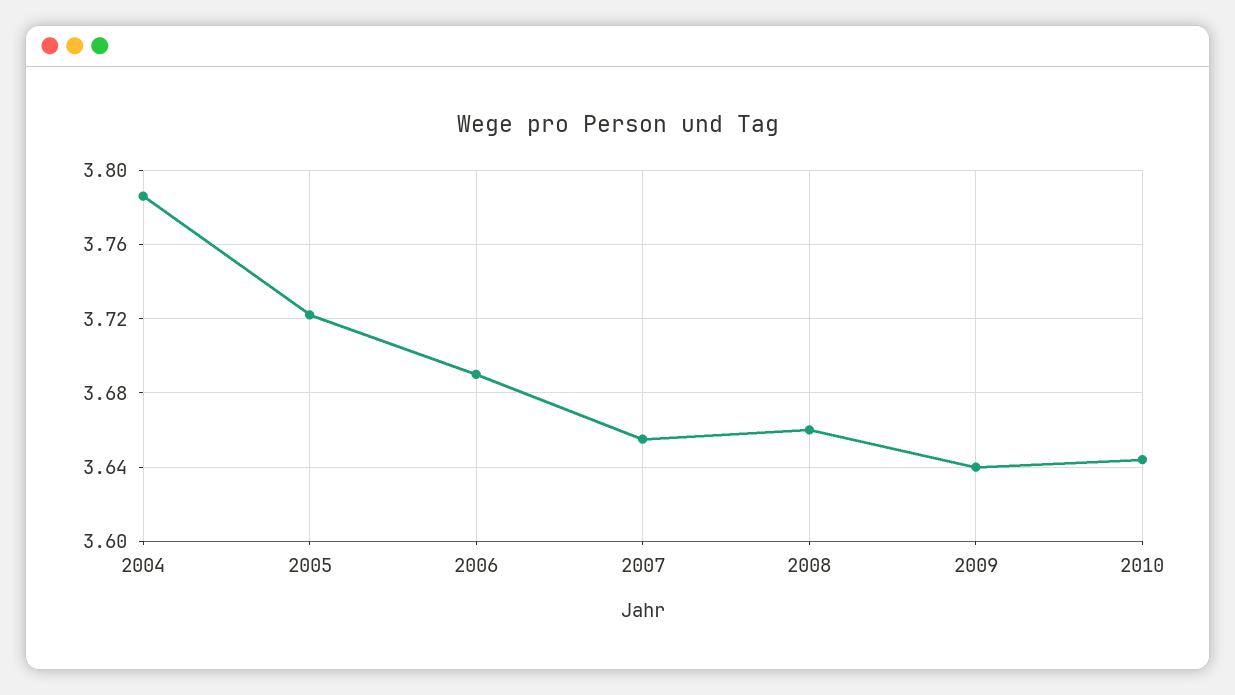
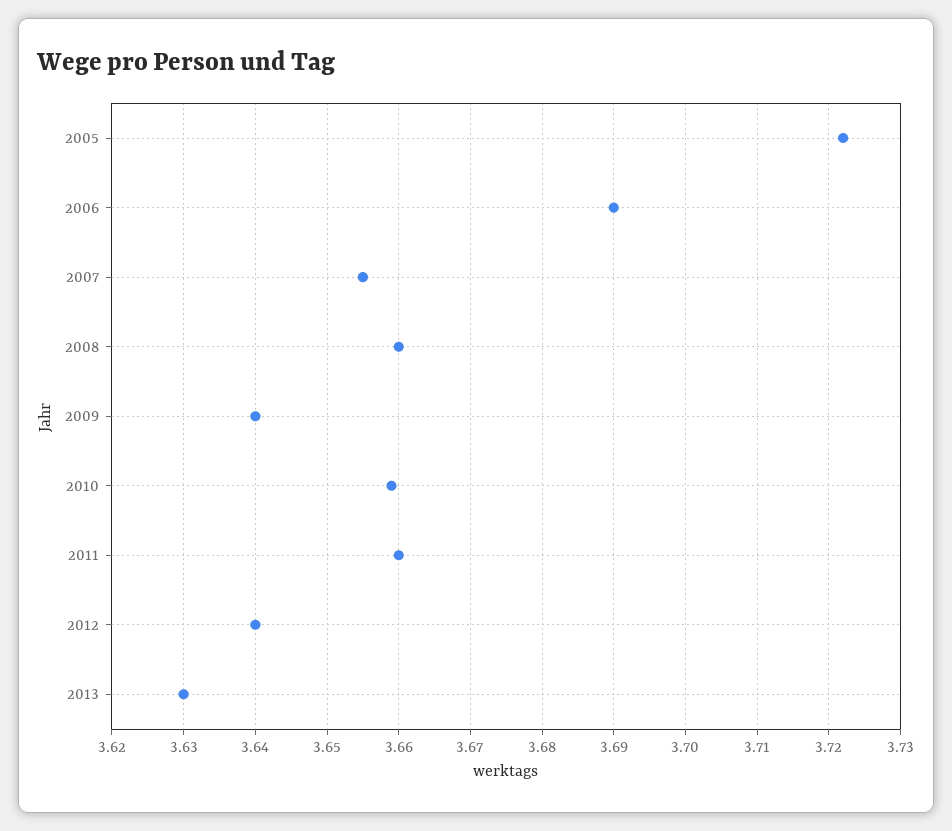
2004: 3.785 -> none
2010: 3.645 -> 3.659
2011: none -> 3.66
2012: none -> 3.64
2013: none -> 3.63

